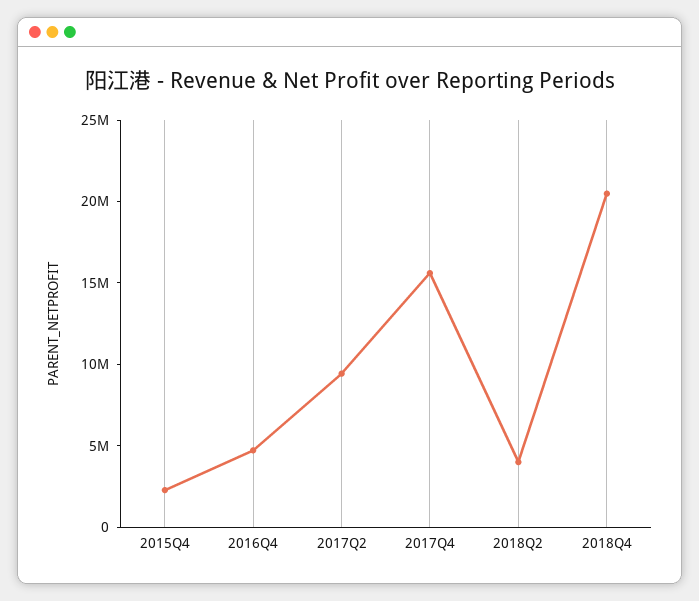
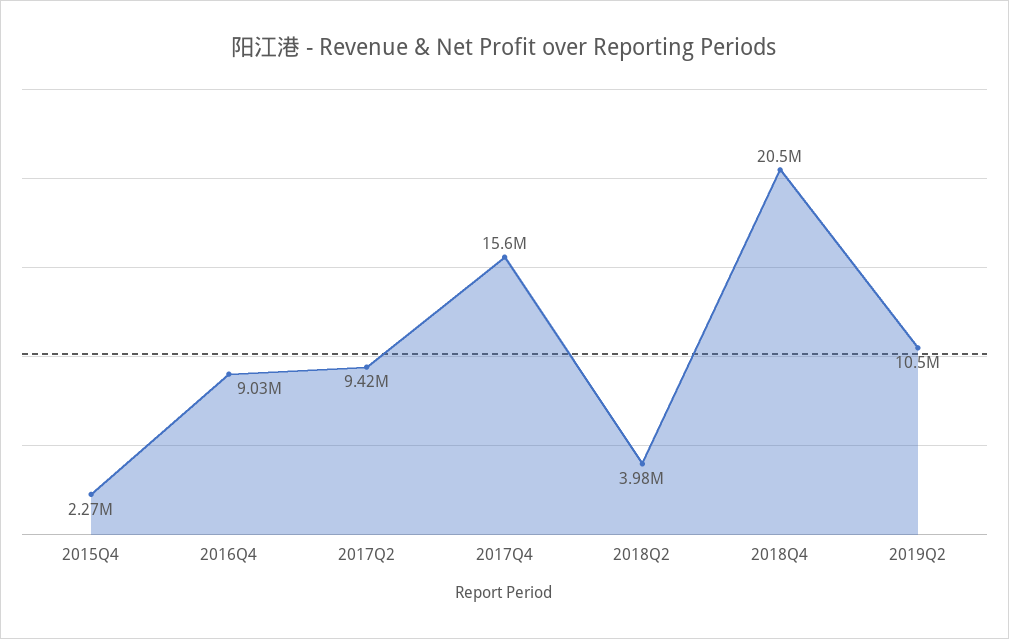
2016Q4: 5000000 -> 9030000
2019Q2: none -> 10500000

